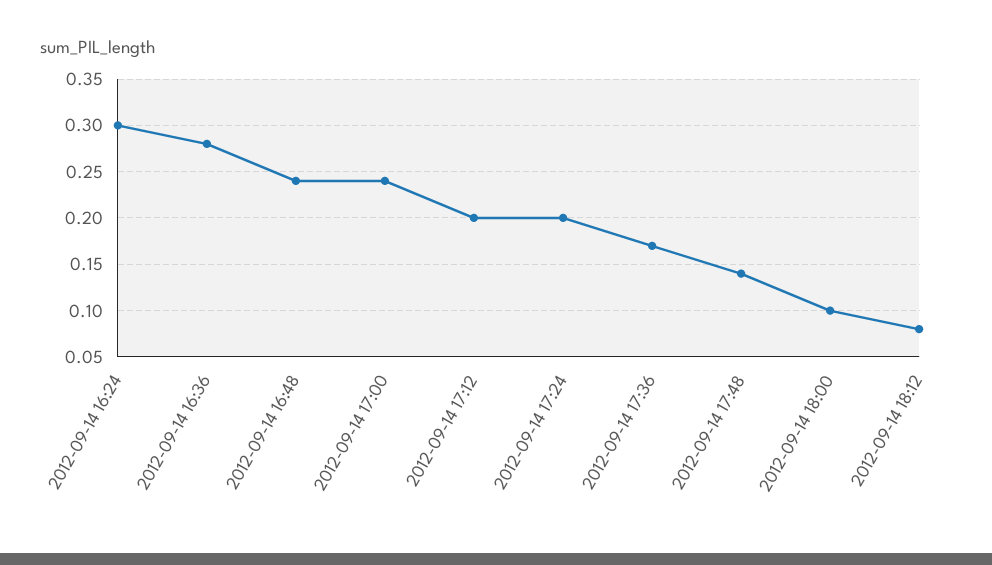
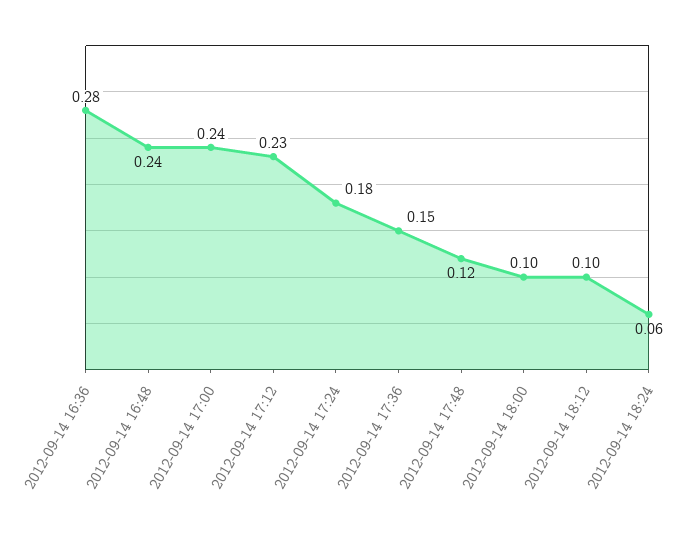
2012-09-14 16:24: 0.3 -> none
2012-09-14 17:12: 0.2 -> 0.23
2012-09-14 17:24: 0.2 -> 0.18
2012-09-14 17:36: 0.17 -> 0.15
2012-09-14 17:48: 0.14 -> 0.12
2012-09-14 18:12: 0.08 -> 0.1
2012-09-14 18:24: none -> 0.06

